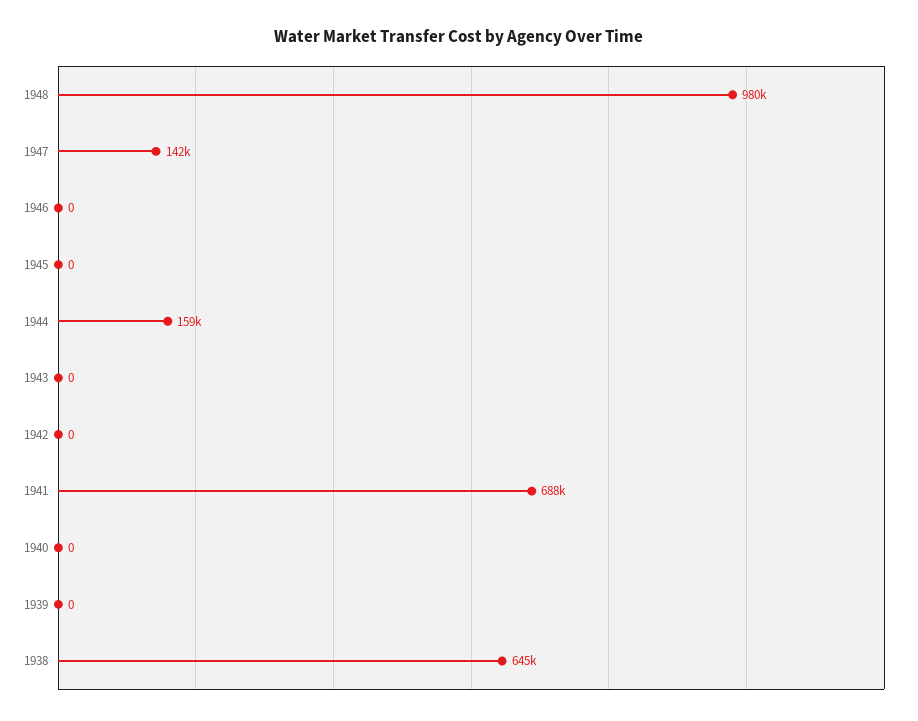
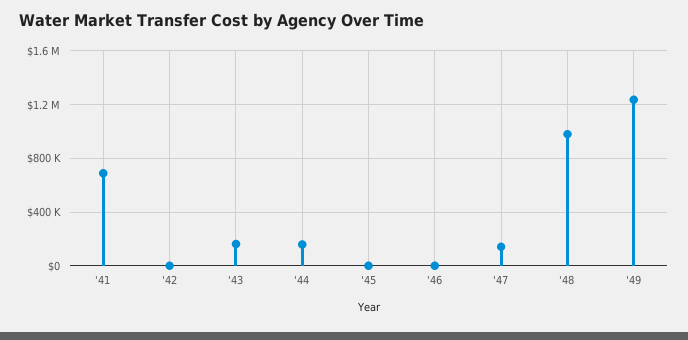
1943: 0 -> 150000
1940: 0 -> none
1939: 0 -> none
1938: 645000 -> none
'49: none -> 1250000

